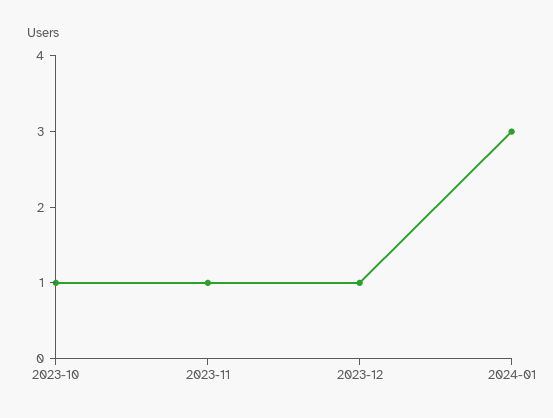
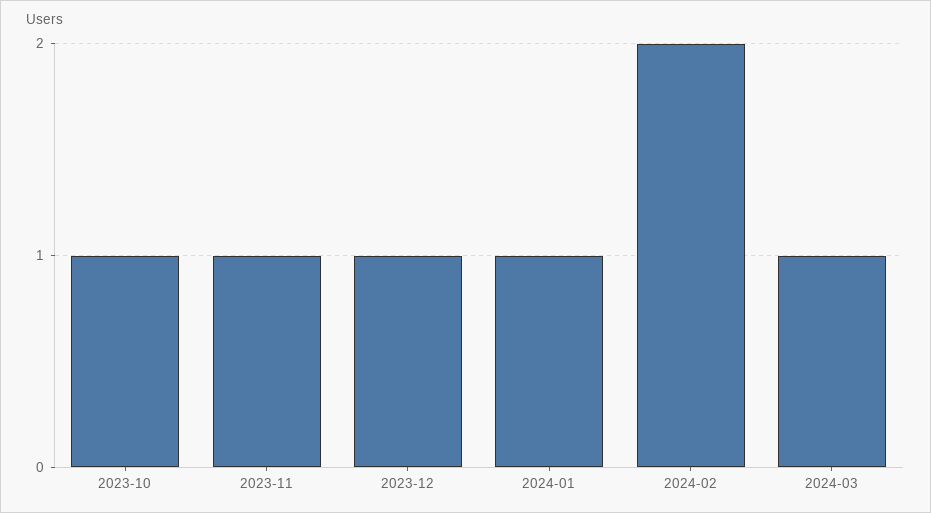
2024-01: 3 -> 1
2024-02: none -> 2
2024-03: none -> 1

